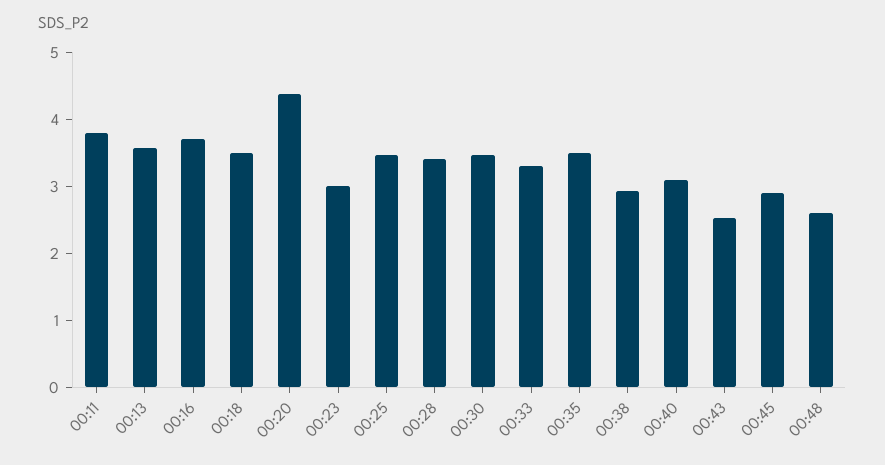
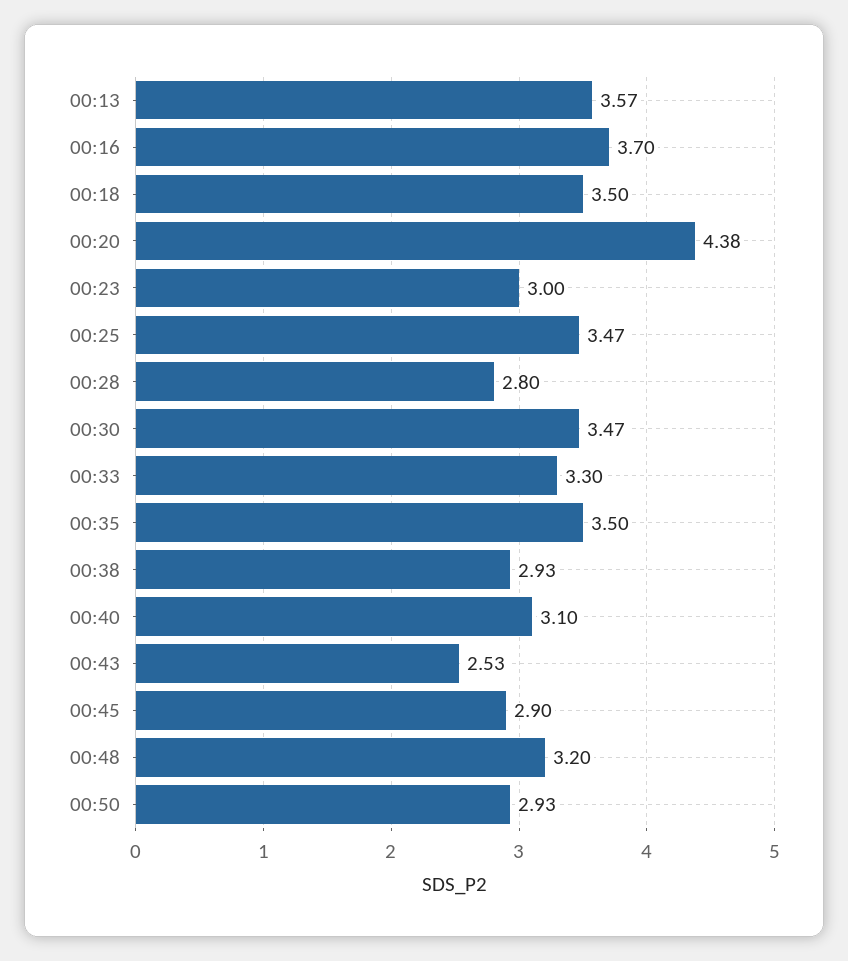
00:11: 3.8 -> none
00:28: 3.4 -> 2.8
00:48: 2.6 -> 3.2
00:50: none -> 2.93

